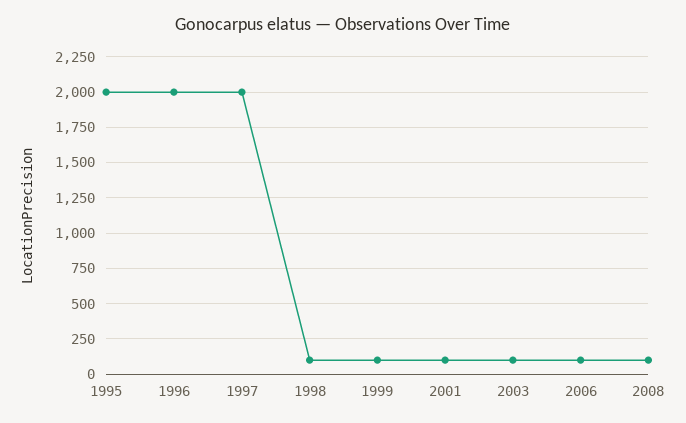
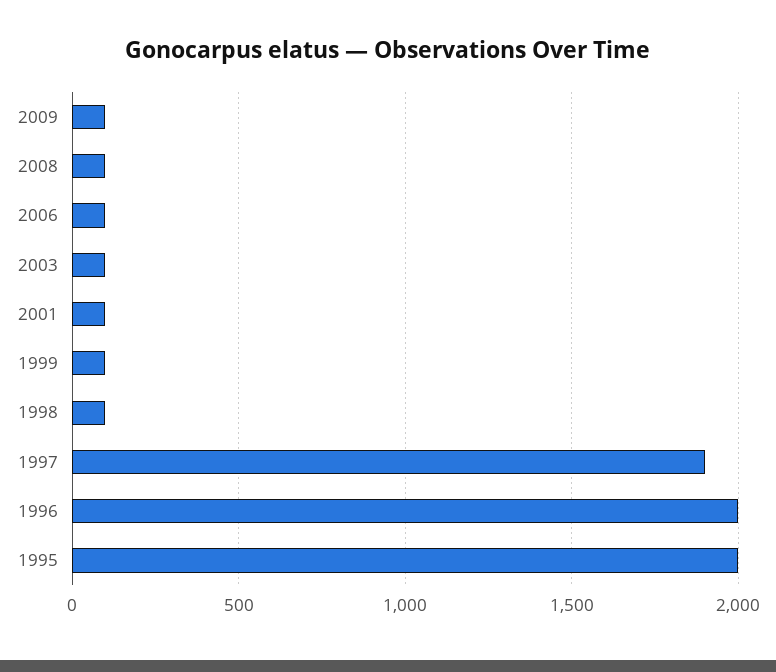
1997: 2000 -> 1900
2009: none -> 100

